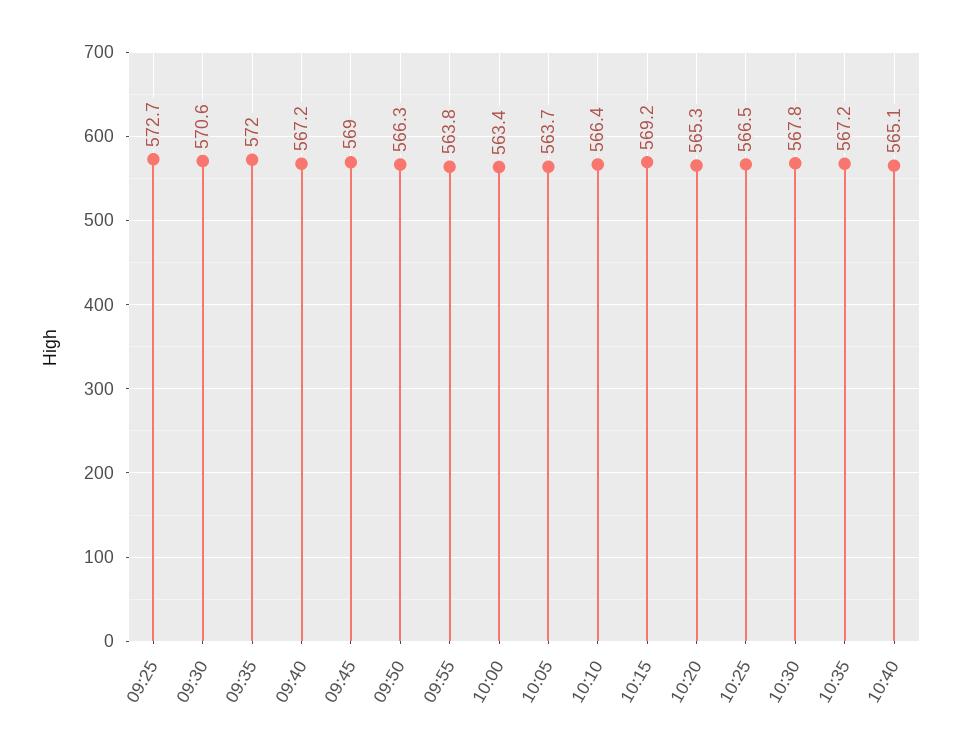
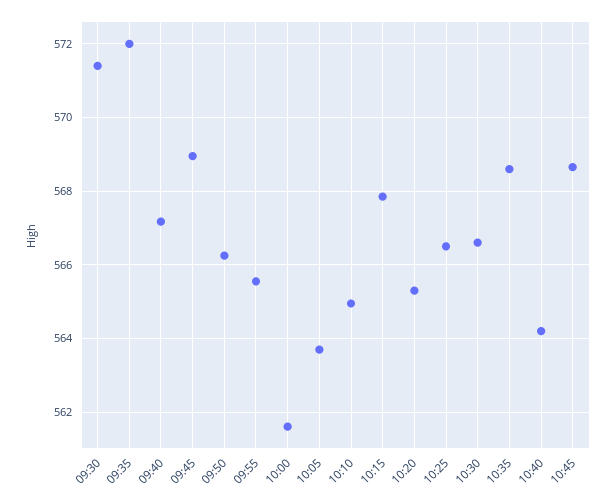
09:25: 572.7 -> none
09:30: 570.6 -> 571.4
09:55: 563.8 -> 565.6
10:00: 563.4 -> 561.6
10:10: 566.4 -> 565
10:15: 569.2 -> 567.8
10:30: 567.8 -> 566.6
10:35: 567.2 -> 568.6
10:40: 565.1 -> 564.2
10:45: none -> 568.6

